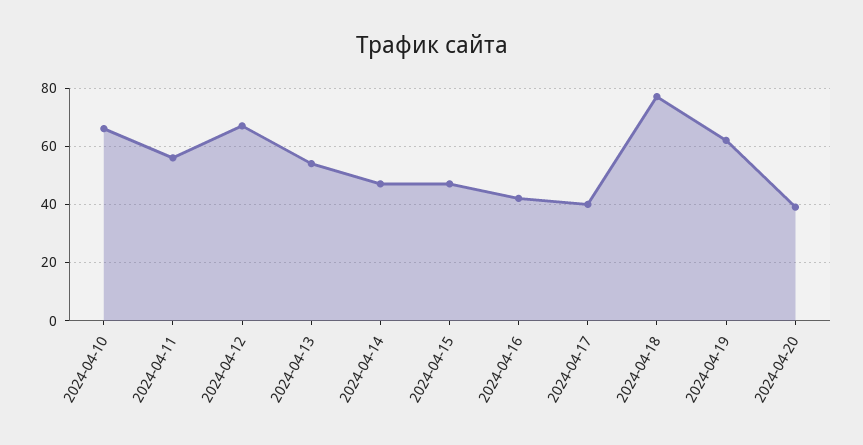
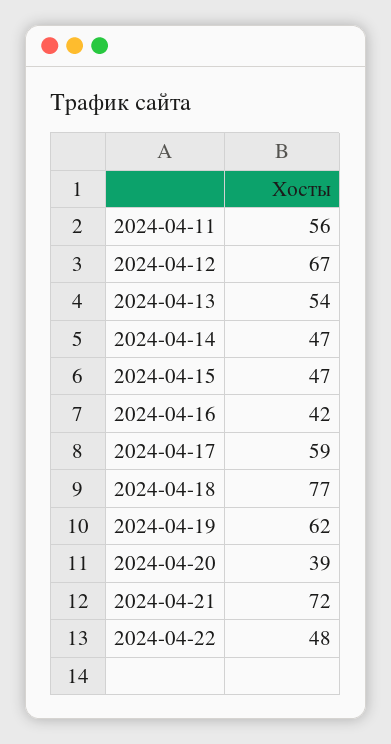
2024-04-10: 65 -> none
2024-04-17: 40 -> 59
2024-04-21: none -> 72
2024-04-22: none -> 48

